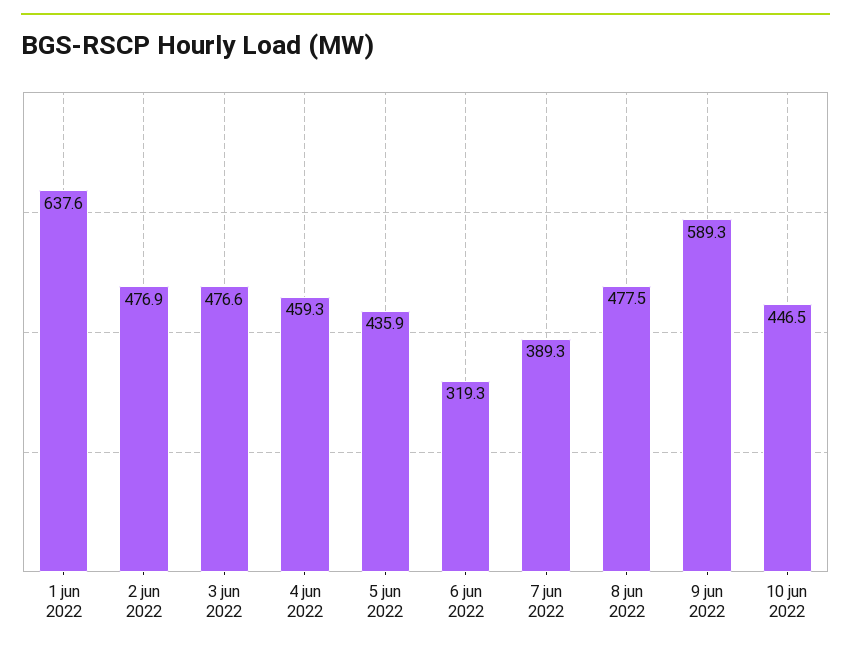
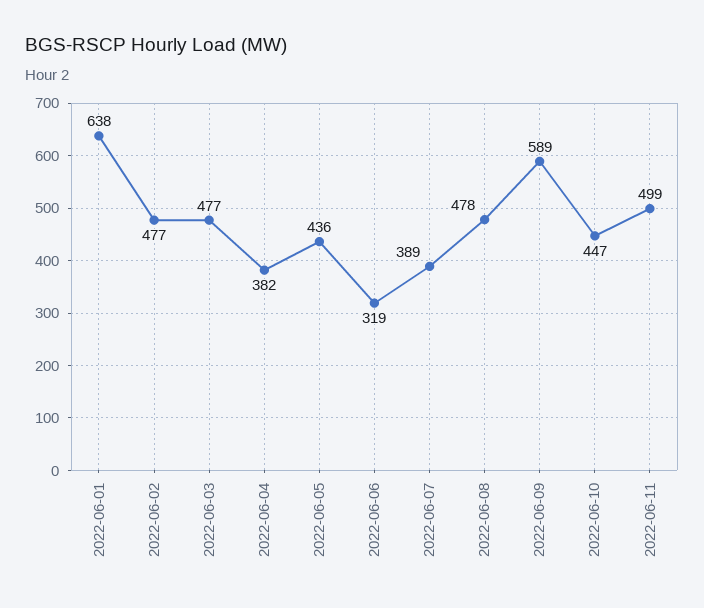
4 jun 2022: 459.3 -> 382
2022-06-11: none -> 499

